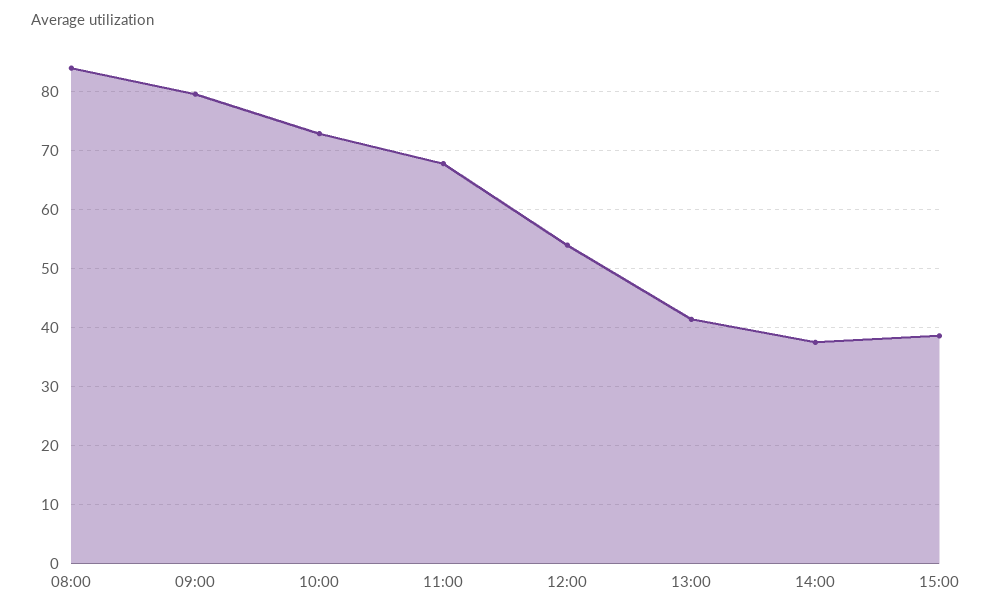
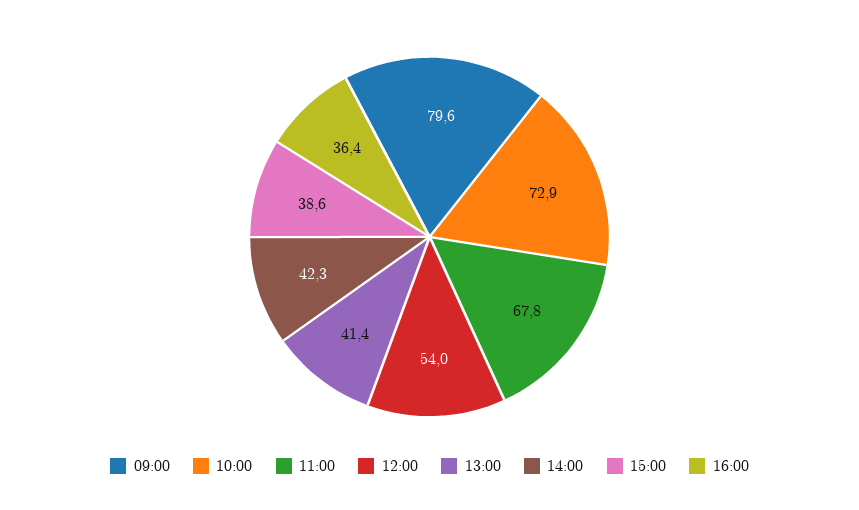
08:00: 84 -> none
14:00: 38 -> 42.3
16:00: none -> 36.4

